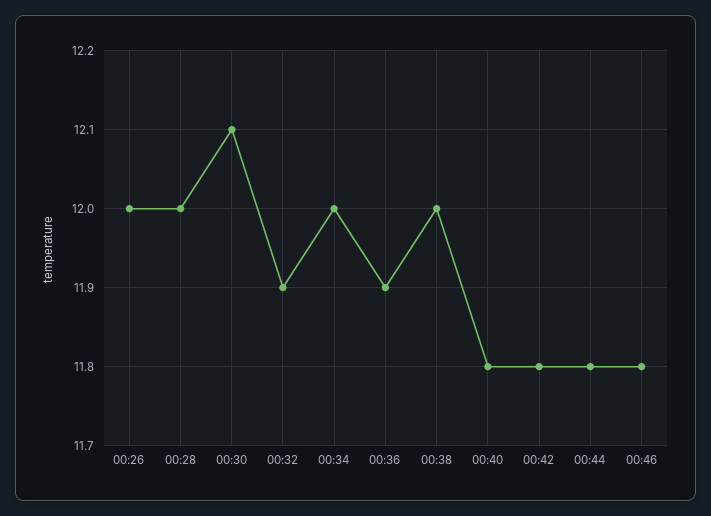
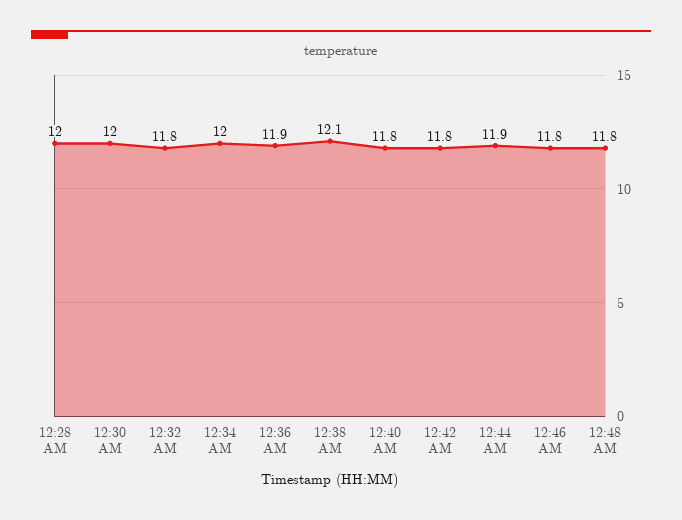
00:26: 12 -> none
00:30: 12.1 -> 12
00:32: 11.9 -> 11.8
00:38: 12 -> 12.1
00:44: 11.8 -> 11.9
12:48 AM: none -> 11.8

